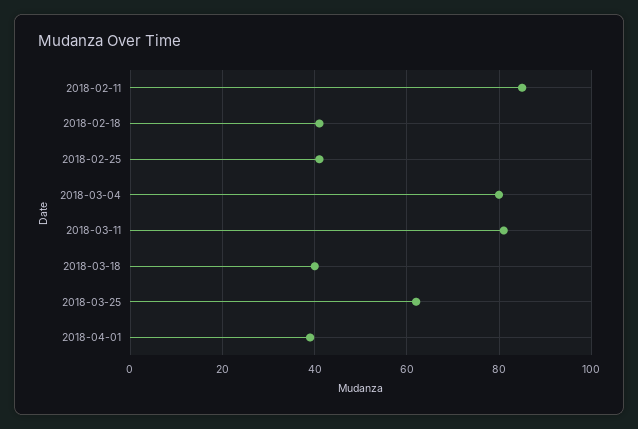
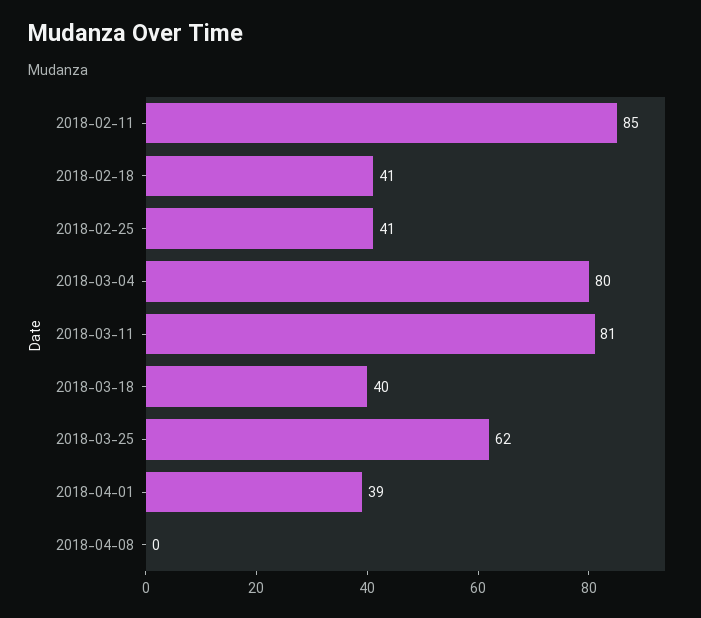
2018-04-08: none -> 0

